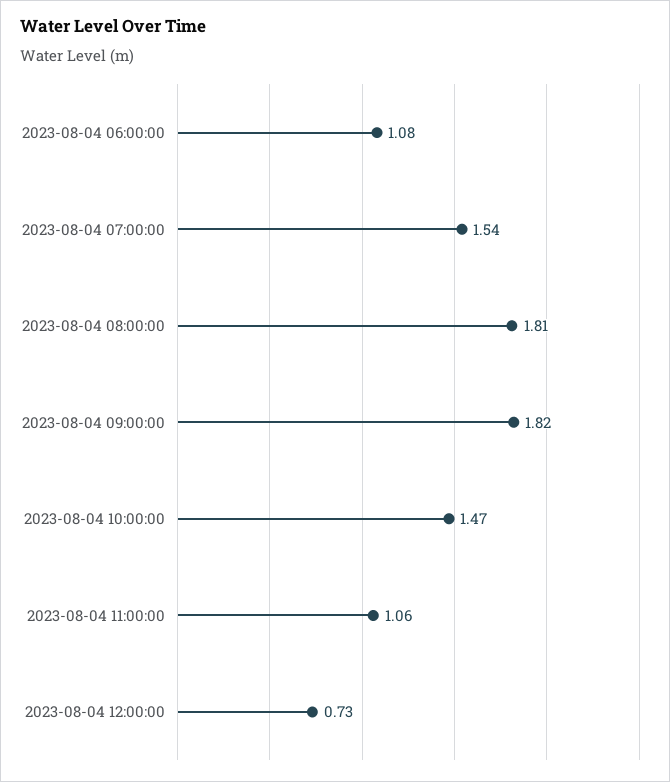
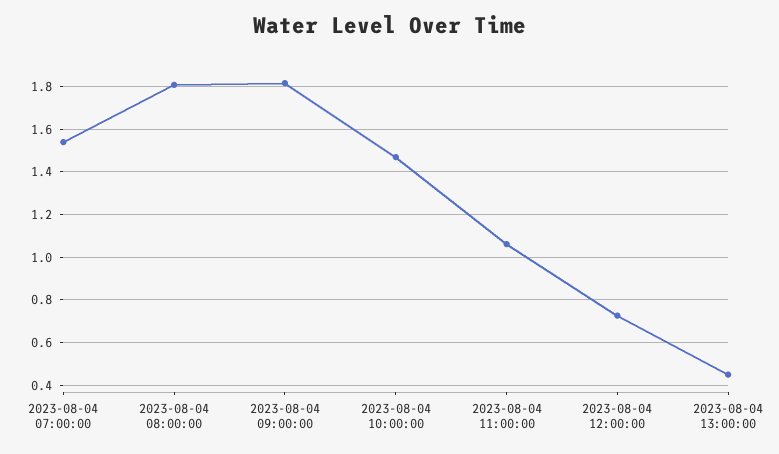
2023-08-04 06:00:00: 1.08 -> none
2023-08-04 13:00:00: none -> 0.45

